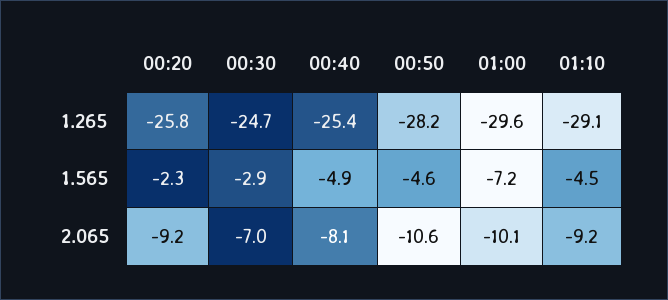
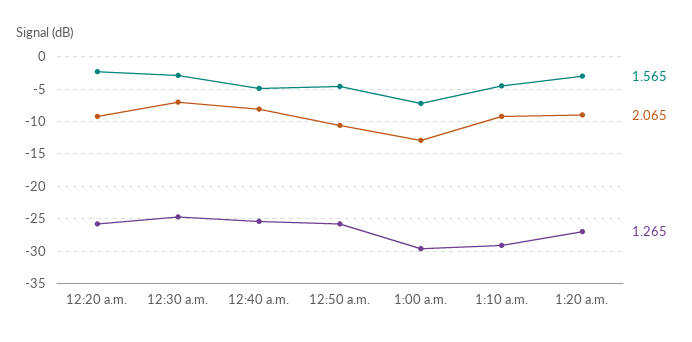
1.265, 00:50: -28.2 -> -26
2.065, 01:00: -10.1 -> -13
1.565, 1:20 a.m.: none -> -3
2.065, 1:20 a.m.: none -> -9
1.265, 1:20 a.m.: none -> -27

